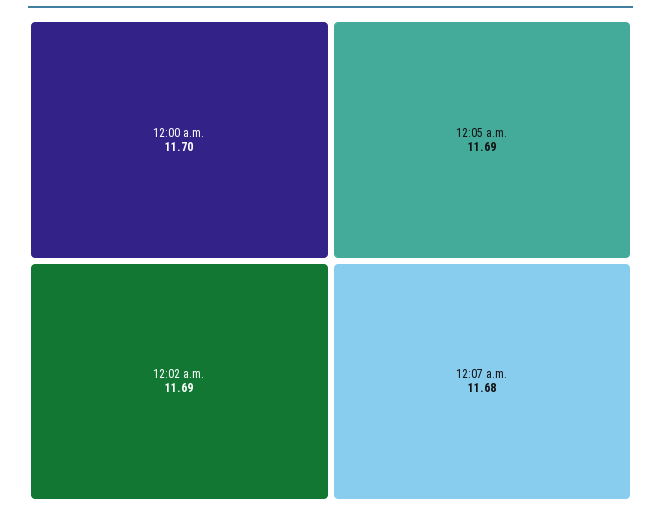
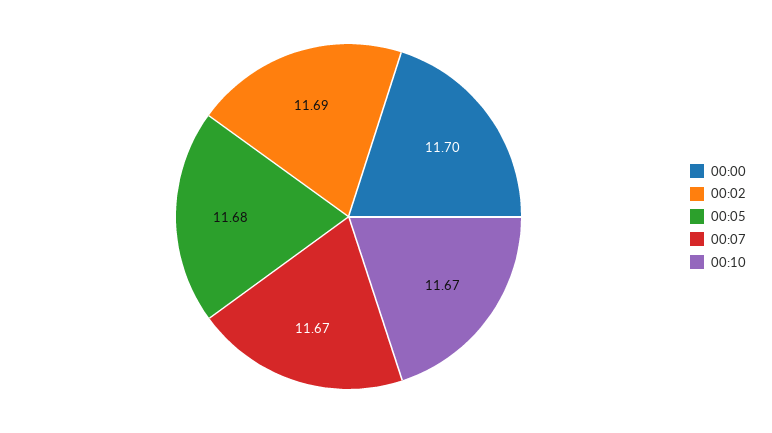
12:05 a.m.: 11.69 -> 11.68
12:07 a.m.: 11.68 -> 11.67
00:10: none -> 11.67

